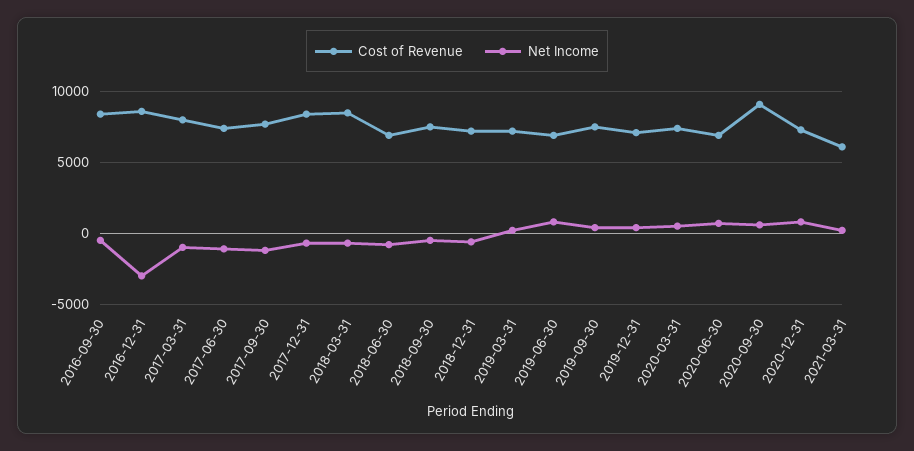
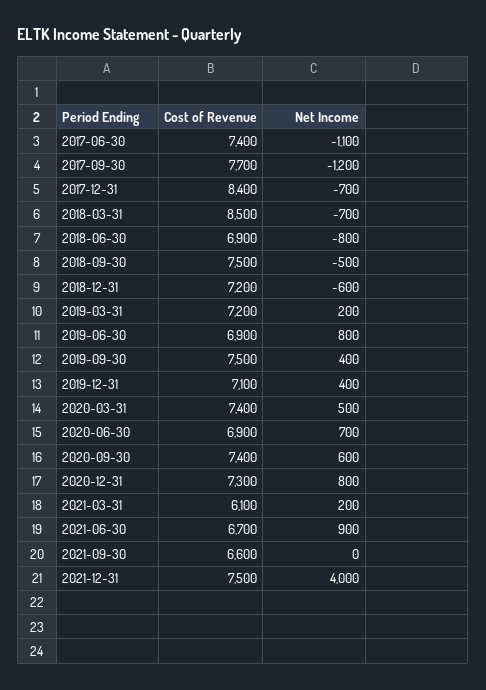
Cost of Revenue, 2016-09-30: 8500 -> none
Net Income, 2016-09-30: -500 -> none
Cost of Revenue, 2016-12-31: 8500 -> none
Net Income, 2016-12-31: -3000 -> none
Cost of Revenue, 2017-03-31: 8000 -> none
Net Income, 2017-03-31: -1000 -> none
Cost of Revenue, 2020-09-30: 9000 -> 7400
Cost of Revenue, 2021-06-30: none -> 6700
Net Income, 2021-06-30: none -> 900
Cost of Revenue, 2021-09-30: none -> 6600
Net Income, 2021-09-30: none -> 0
Cost of Revenue, 2021-12-31: none -> 7500
Net Income, 2021-12-31: none -> 4000

